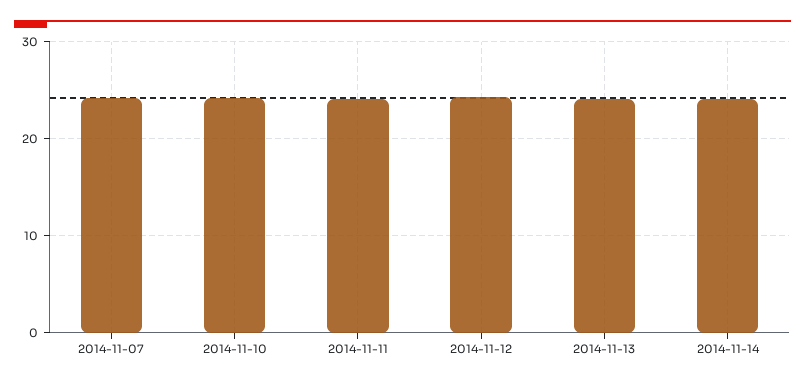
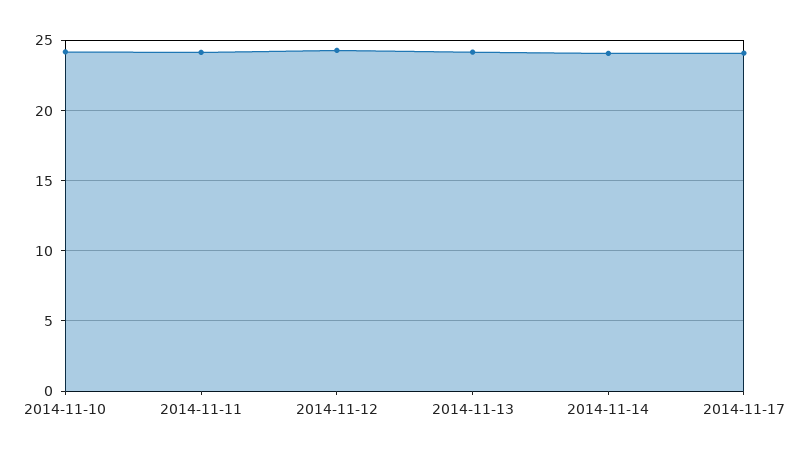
2014-11-07: 24 -> none
2014-11-17: none -> 24

